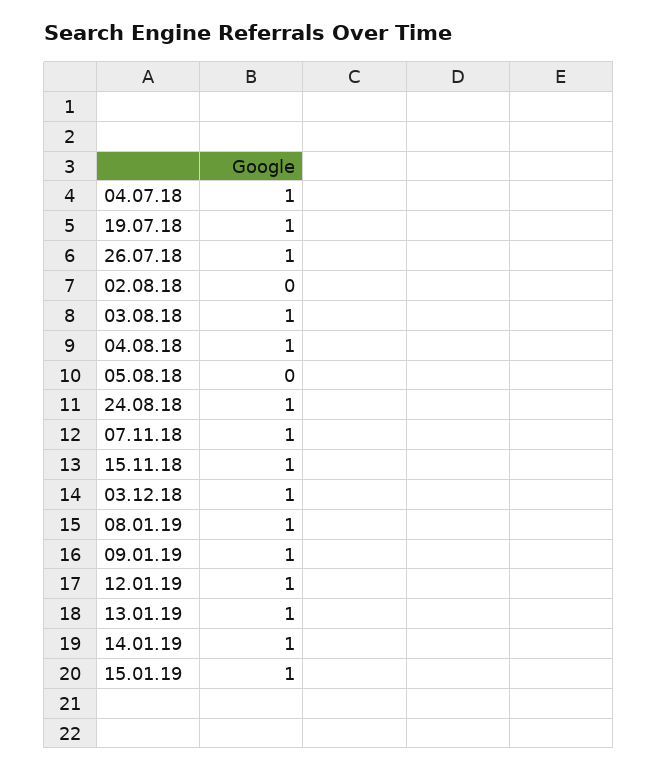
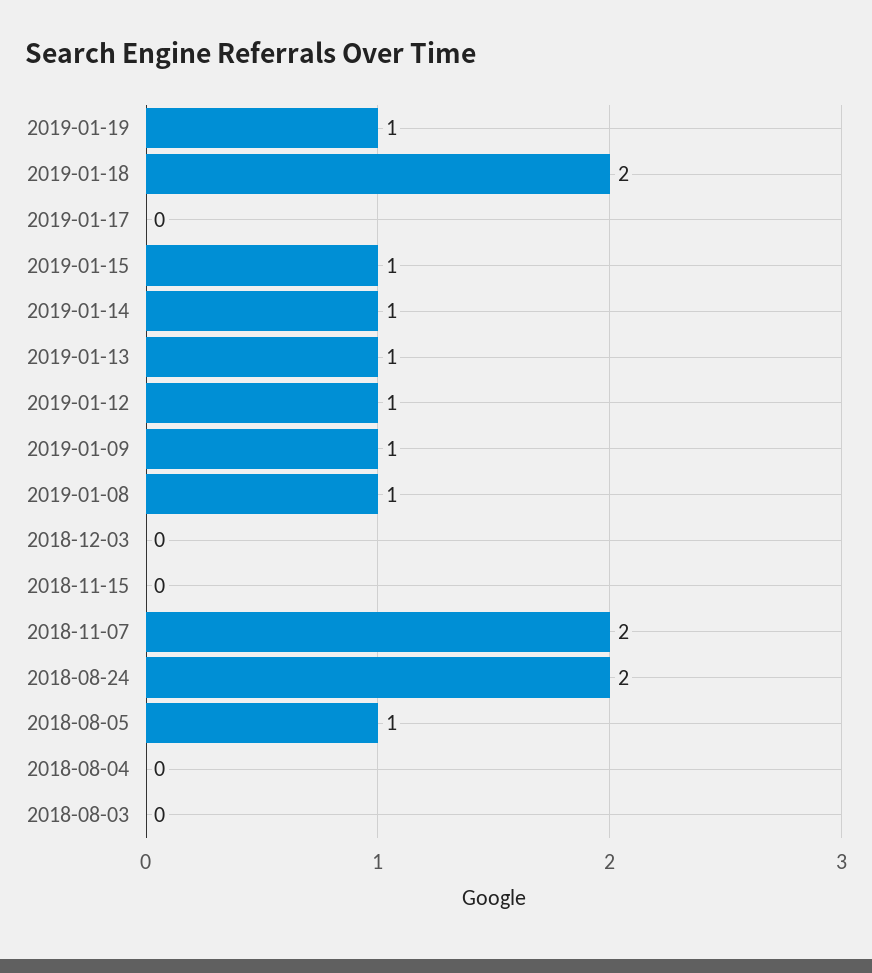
04.07.18: 1 -> none
19.07.18: 1 -> none
26.07.18: 1 -> none
02.08.18: 0 -> none
03.08.18: 1 -> 0
04.08.18: 1 -> 0
05.08.18: 0 -> 1
24.08.18: 1 -> 2
07.11.18: 1 -> 2
15.11.18: 1 -> 0
03.12.18: 1 -> 0
2019-01-19: none -> 1
2019-01-18: none -> 2
2019-01-17: none -> 0

